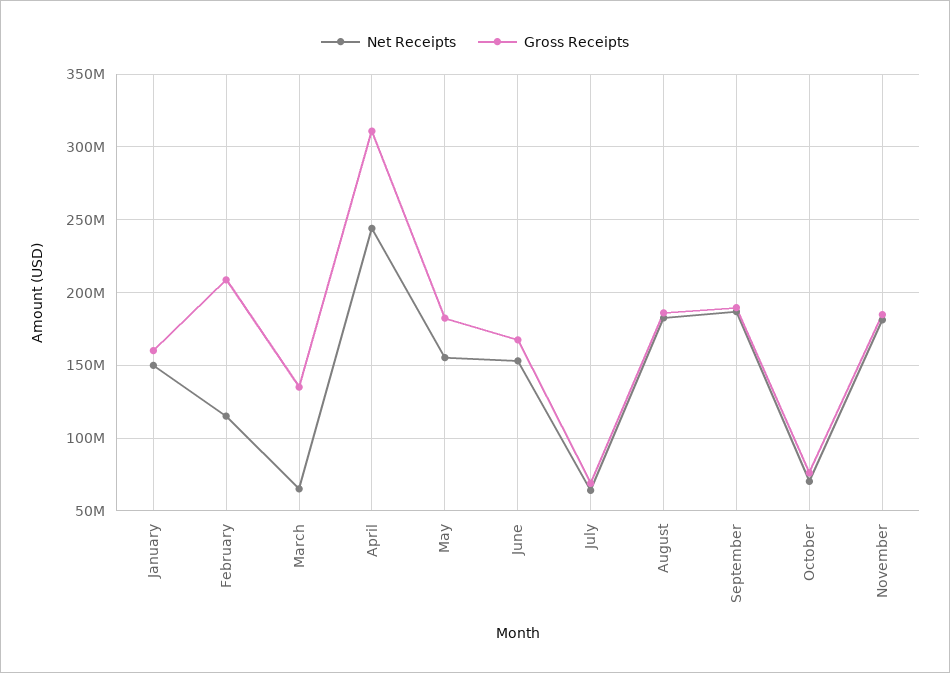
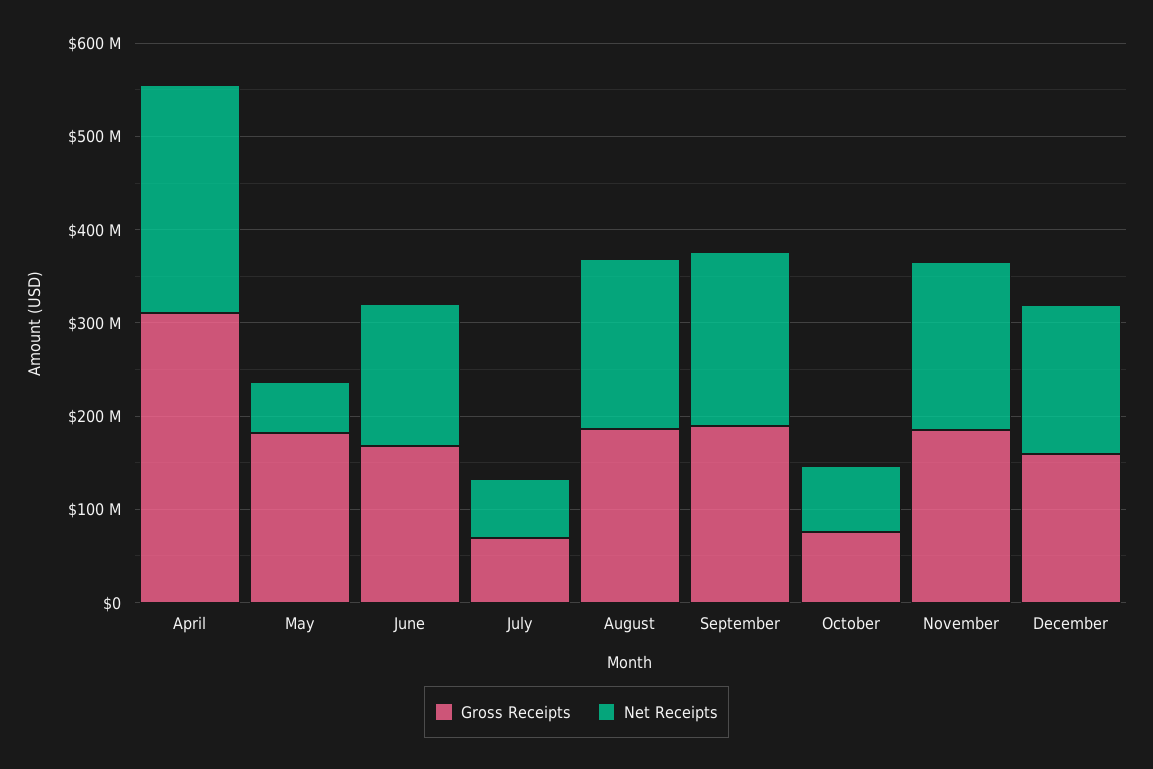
Net Receipts, January: 150000000 -> none
Gross Receipts, January: 160000000 -> none
Net Receipts, February: 115000000 -> none
Gross Receipts, February: 210000000 -> none
Net Receipts, March: 65000000 -> none
Gross Receipts, March: 135000000 -> none
Net Receipts, May: 155000000 -> 60000000
Gross Receipts, December: none -> 160000000
Net Receipts, December: none -> 160000000

